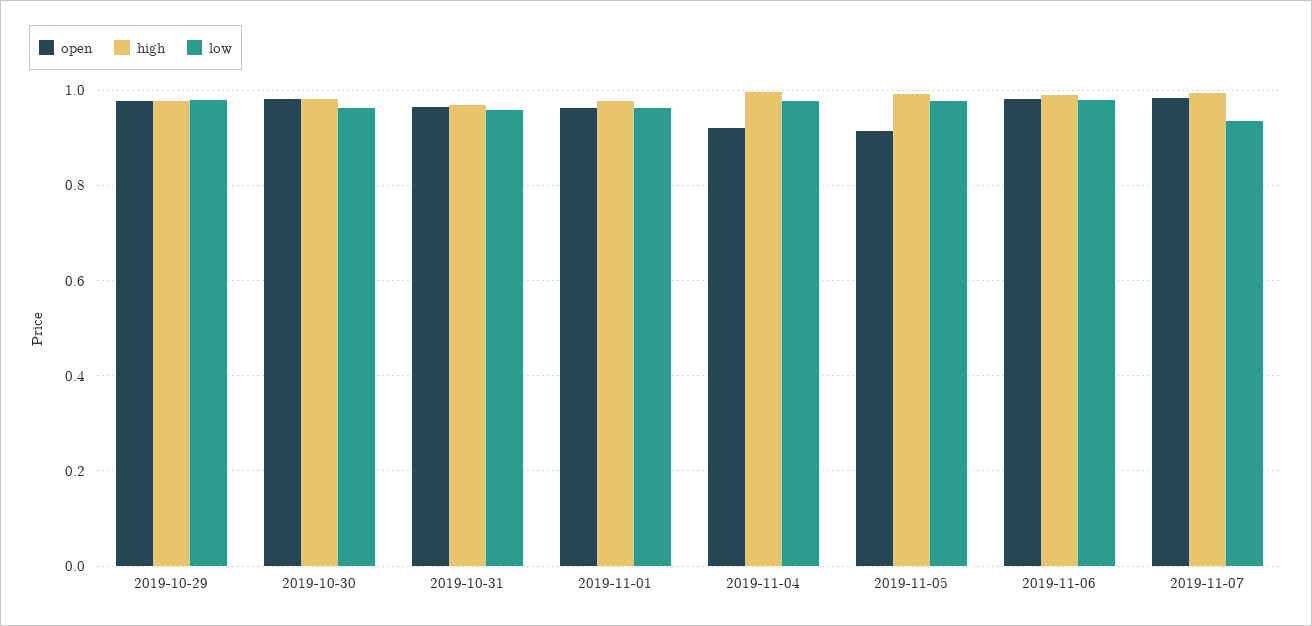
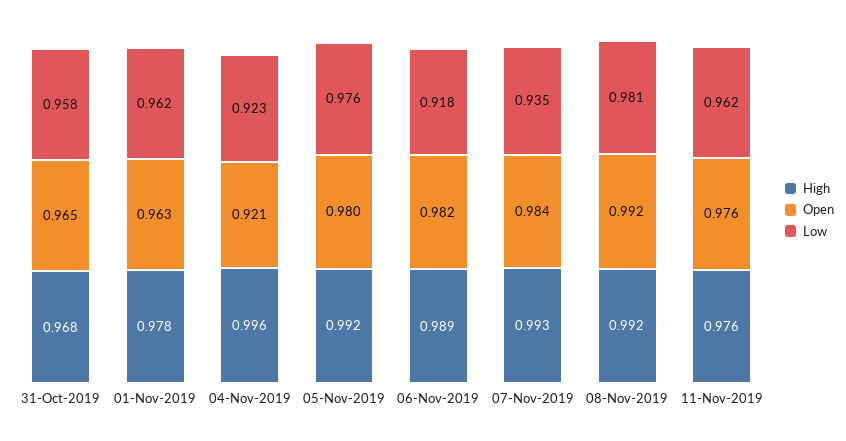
open, 2019-10-29: 0.98 -> none
high, 2019-10-29: 0.98 -> none
low, 2019-10-29: 0.98 -> none
open, 2019-10-30: 0.98 -> none
high, 2019-10-30: 0.98 -> none
low, 2019-10-30: 0.96 -> none
low, 2019-11-04: 0.98 -> 0.923
open, 2019-11-05: 0.92 -> 0.98
low, 2019-11-06: 0.98 -> 0.918
high, 08-Nov-2019: none -> 0.992
open, 08-Nov-2019: none -> 0.992
low, 08-Nov-2019: none -> 0.981
high, 11-Nov-2019: none -> 0.976
open, 11-Nov-2019: none -> 0.976
low, 11-Nov-2019: none -> 0.962

